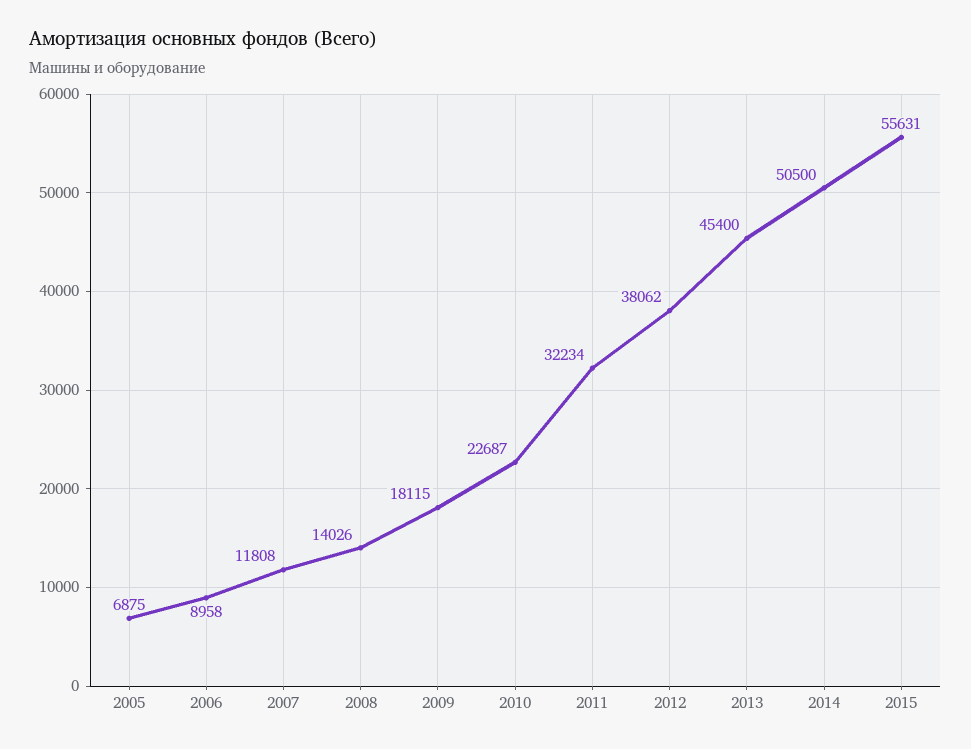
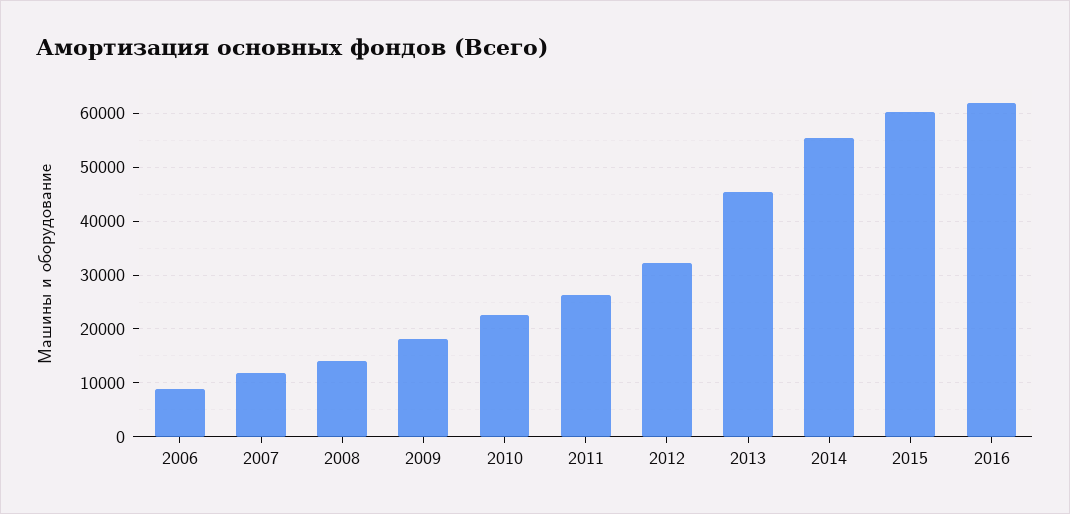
2005: 6875 -> none
2011: 32234 -> 26000
2012: 38062 -> 32000
2014: 50500 -> 56000
2015: 55631 -> 60000
2016: none -> 62000

